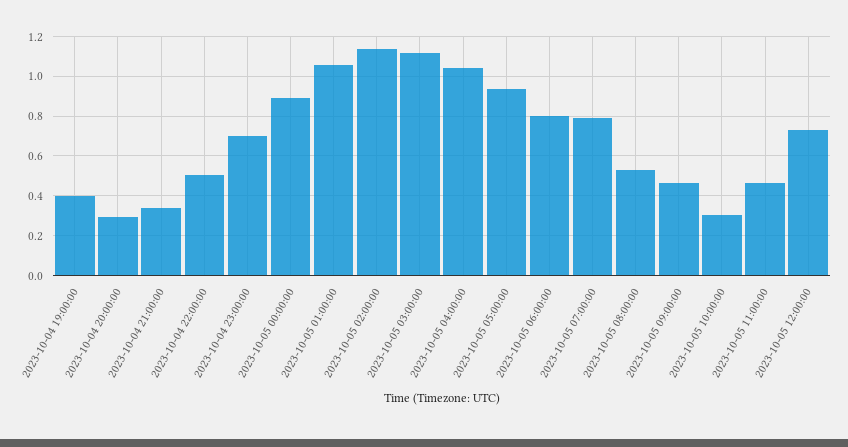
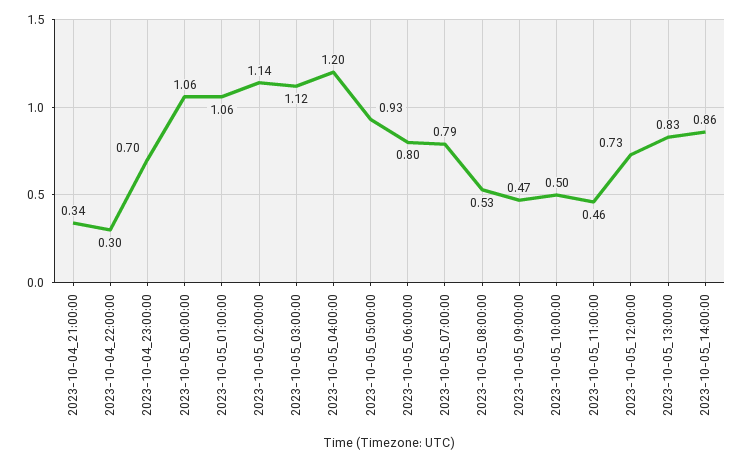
2023-10-04 19:00:00: 0.4 -> none
2023-10-04 20:00:00: 0.3 -> none
2023-10-04 22:00:00: 0.5 -> 0.3
2023-10-05 00:00:00: 0.9 -> 1.06
2023-10-05 04:00:00: 1.05 -> 1.2
2023-10-05 10:00:00: 0.3 -> 0.5
2023-10-05_13:00:00: none -> 0.83
2023-10-05_14:00:00: none -> 0.86

